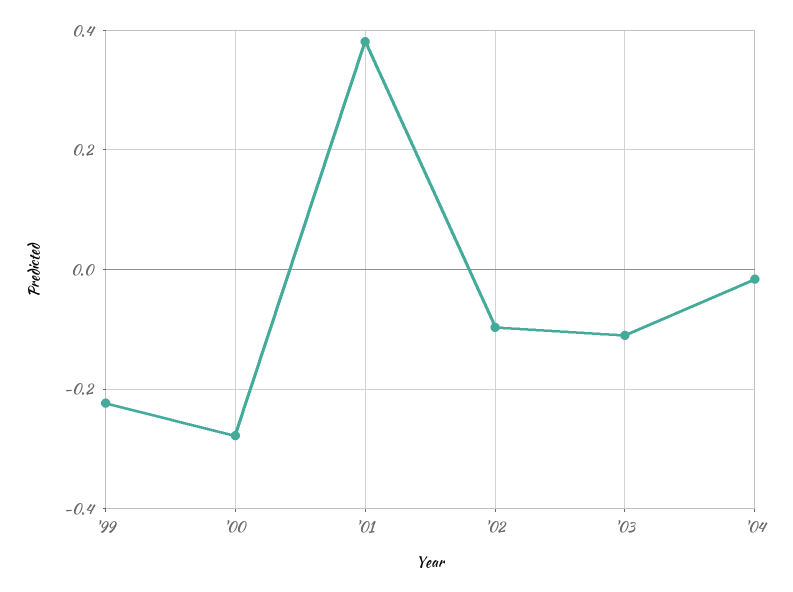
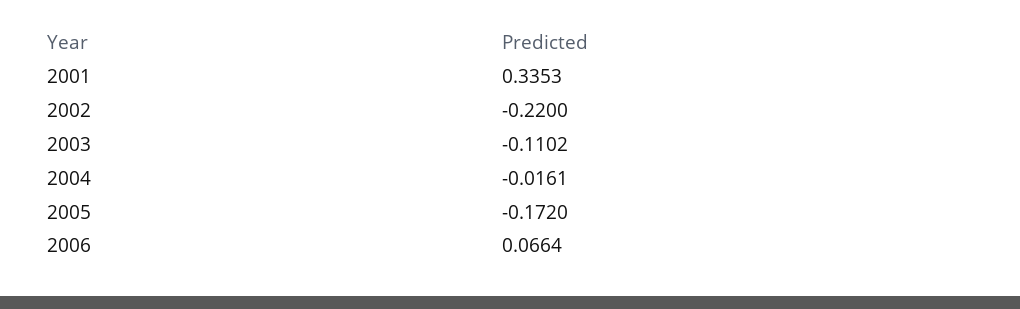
'99: -0.22 -> none
'00: -0.28 -> none
'01: 0.38 -> 0.3353
'02: -0.1 -> -0.22
2005: none -> -0.172
2006: none -> 0.0664

